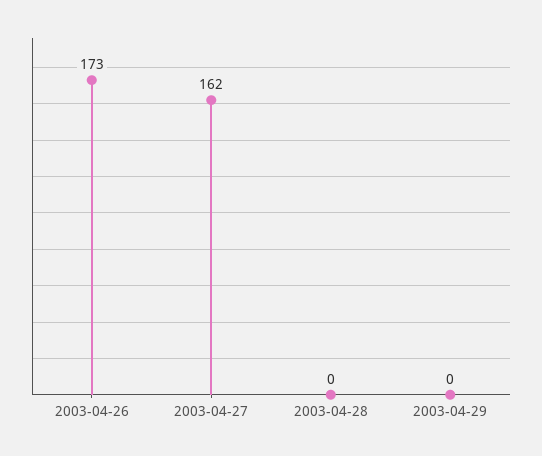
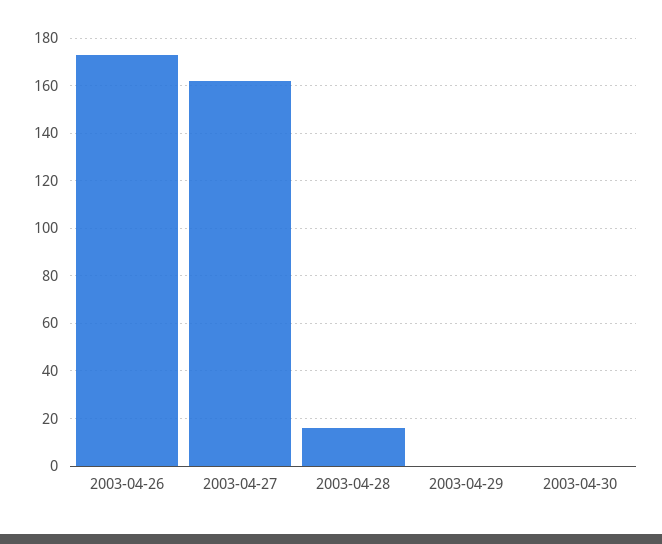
2003-04-28: 0 -> 15
2003-04-30: none -> 0

